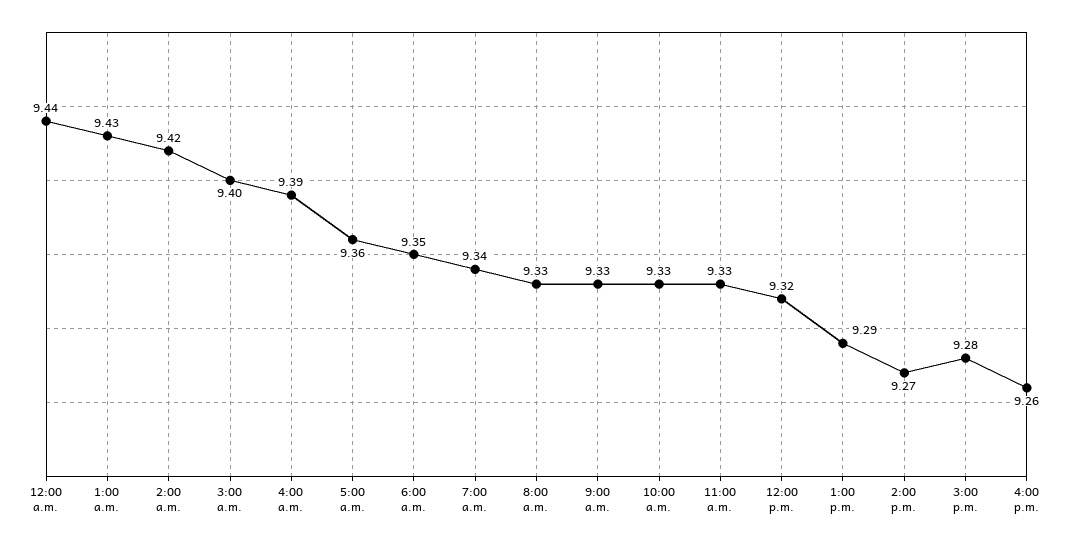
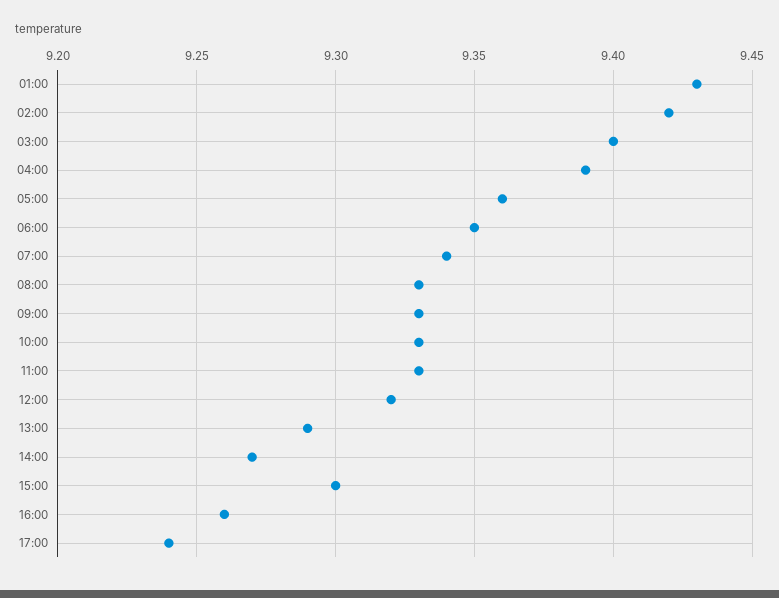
12:00 a.m.: 9.44 -> none
3:00 p.m.: 9.28 -> 9.3
17:00: none -> 9.24

